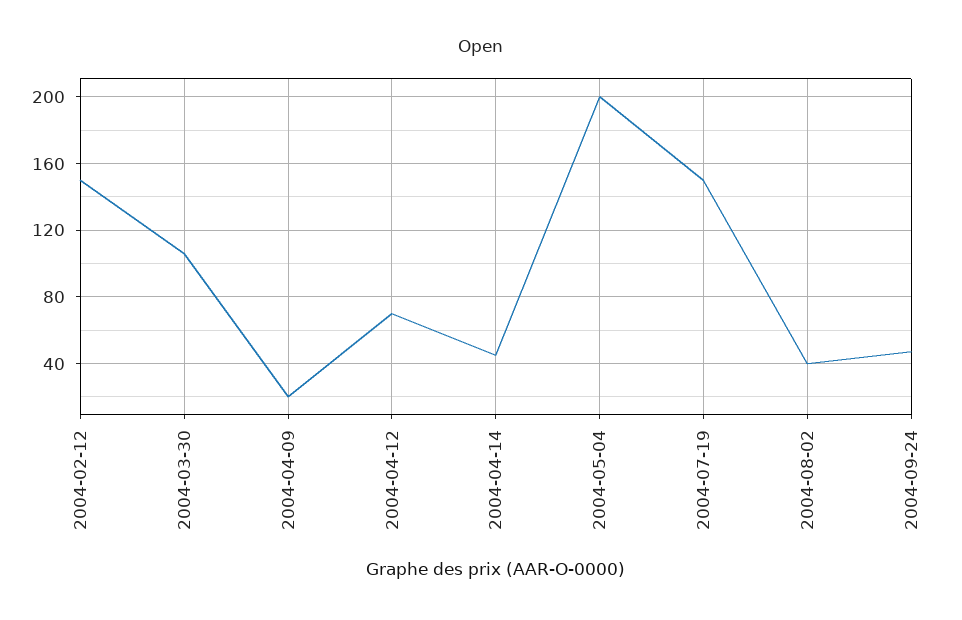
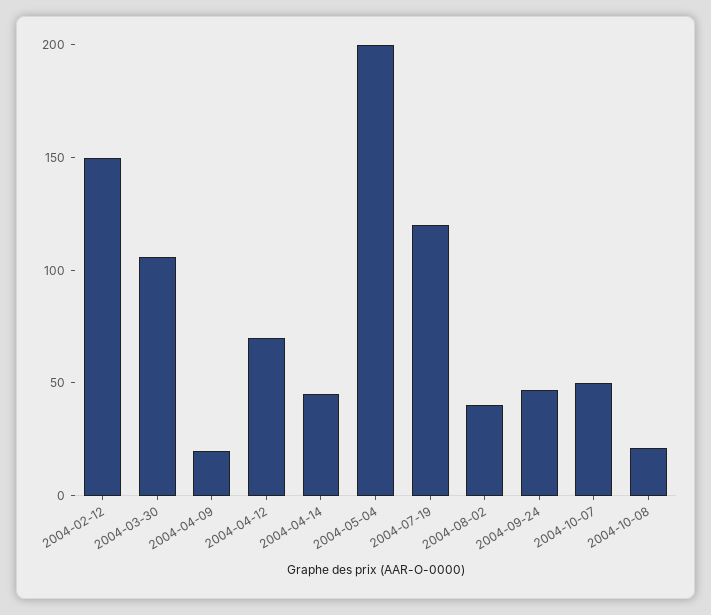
2004-07-19: 150 -> 120
2004-10-07: none -> 50
2004-10-08: none -> 20

